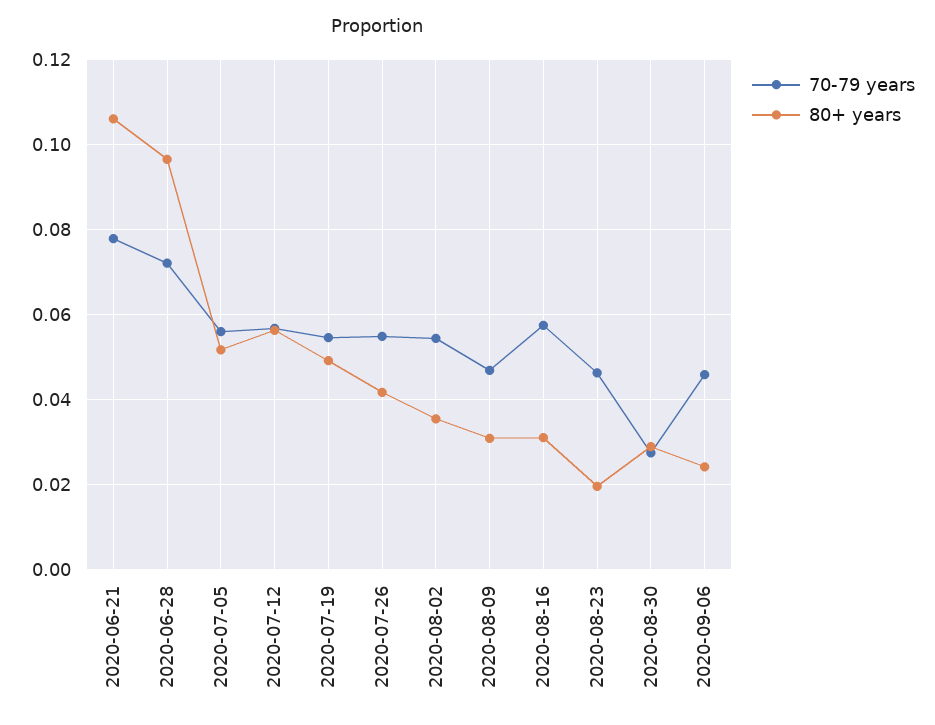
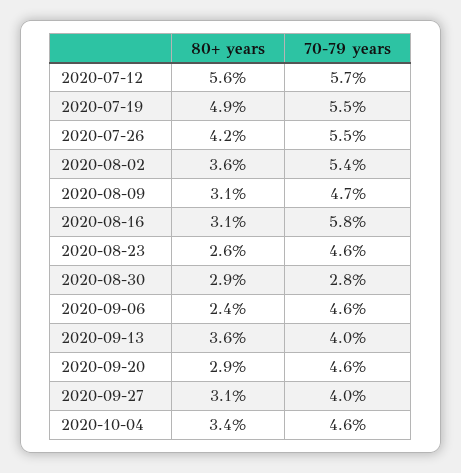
70-79 years, 2020-06-21: 0.078 -> none
80+ years, 2020-06-21: 0.106 -> none
70-79 years, 2020-06-28: 0.072 -> none
80+ years, 2020-06-28: 0.096 -> none
70-79 years, 2020-07-05: 0.056 -> none
80+ years, 2020-07-05: 0.052 -> none
80+ years, 2020-08-23: 0.02 -> 0.026
80+ years, 2020-09-13: none -> 0.036
70-79 years, 2020-09-13: none -> 0.04
80+ years, 2020-09-20: none -> 0.029
70-79 years, 2020-09-20: none -> 0.046
80+ years, 2020-09-27: none -> 0.031
70-79 years, 2020-09-27: none -> 0.04
80+ years, 2020-10-04: none -> 0.034
70-79 years, 2020-10-04: none -> 0.046

